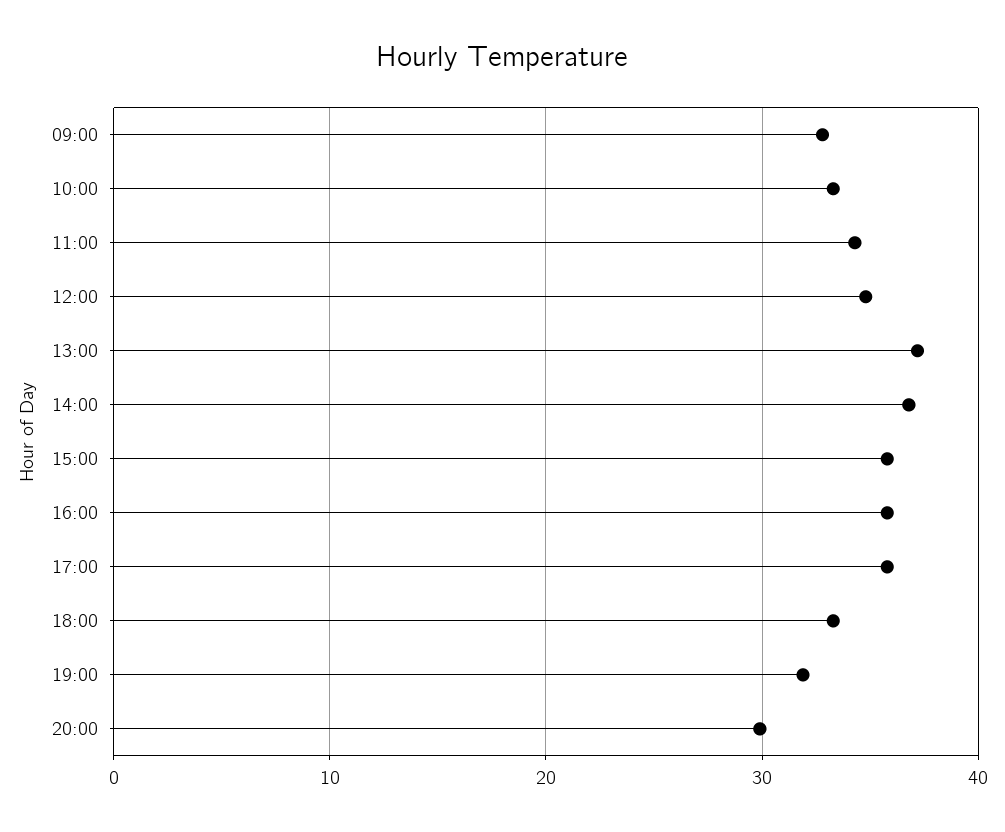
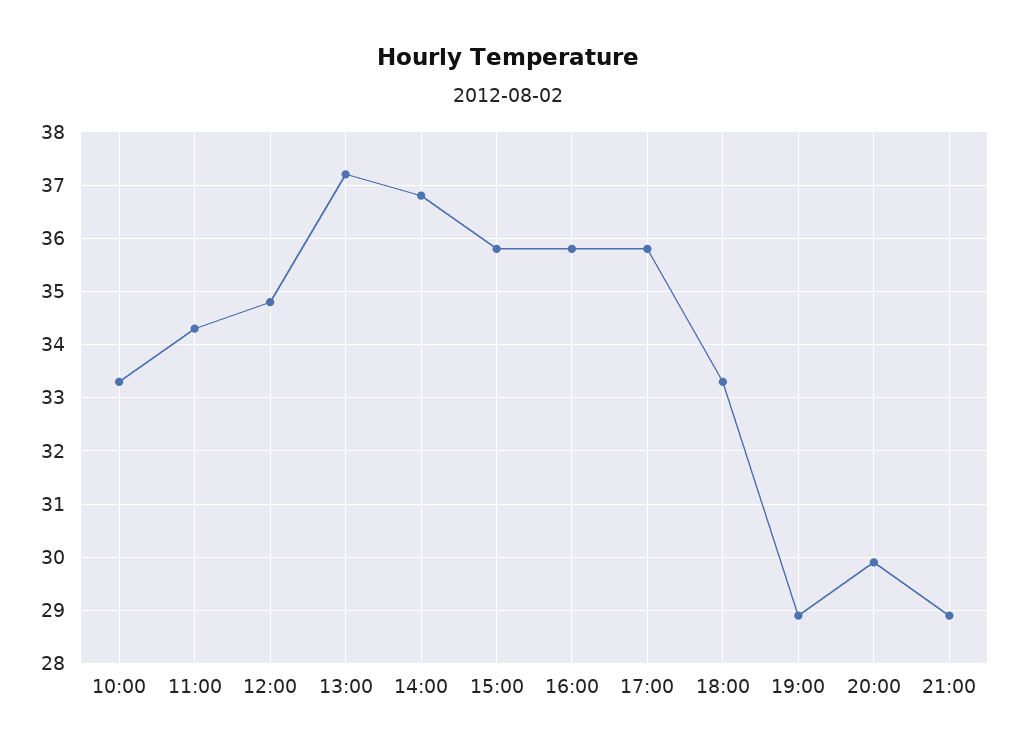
09:00: 33 -> none
19:00: 32 -> 29
21:00: none -> 29

